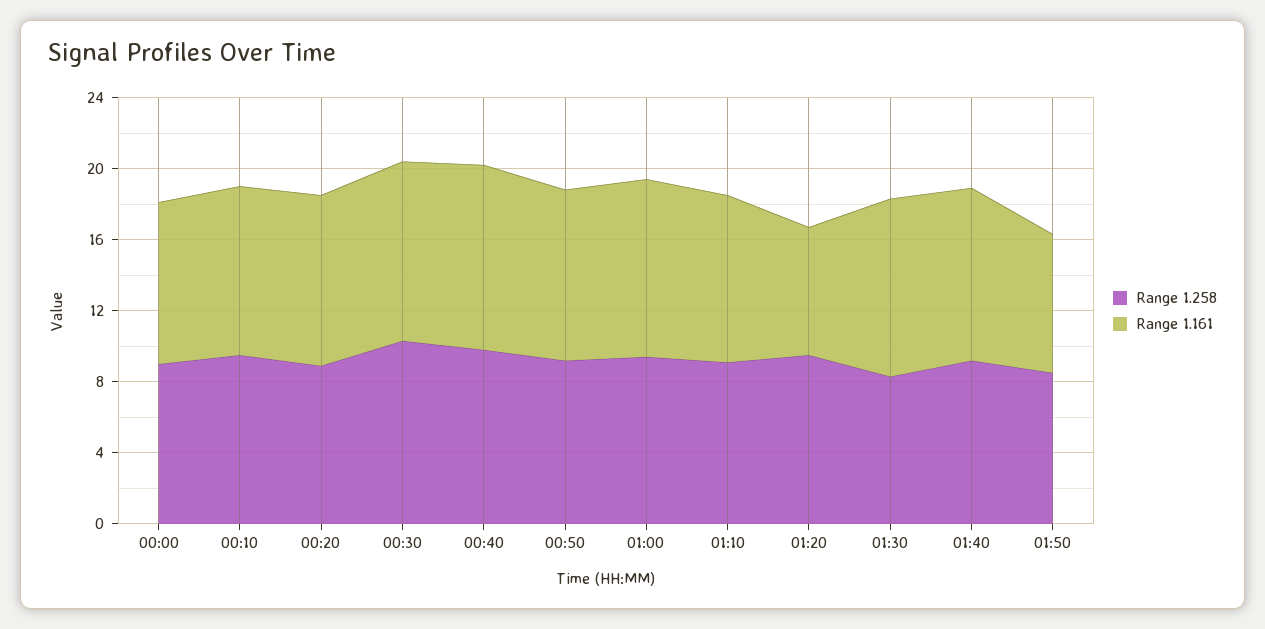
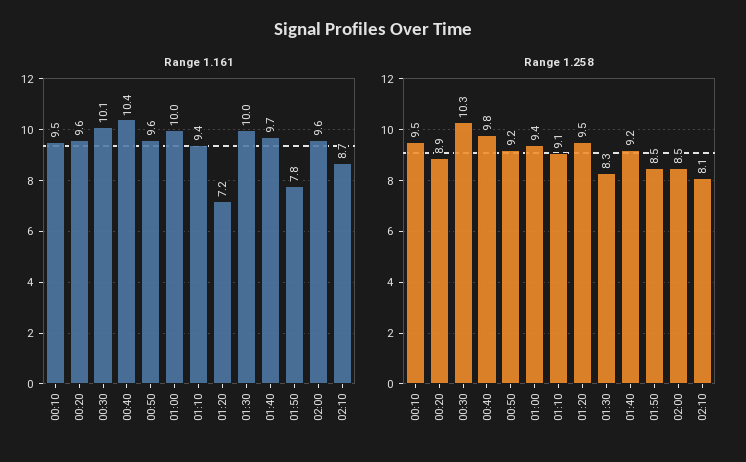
Range 1.258, 00:00: 9 -> none
Range 1.161, 00:00: 9 -> none
Range 1.161, 02:00: none -> 9.6
Range 1.161, 02:10: none -> 8.7
Range 1.258, 02:00: none -> 8.5
Range 1.258, 02:10: none -> 8.1

